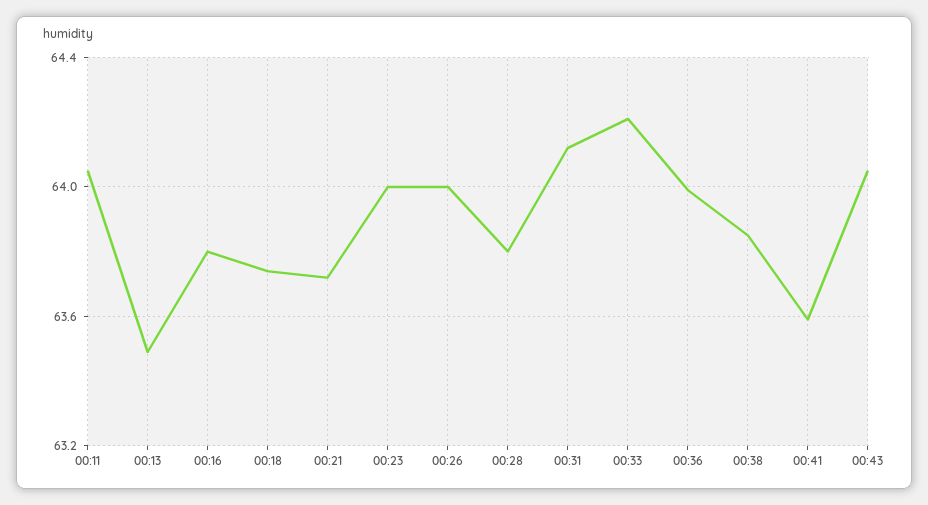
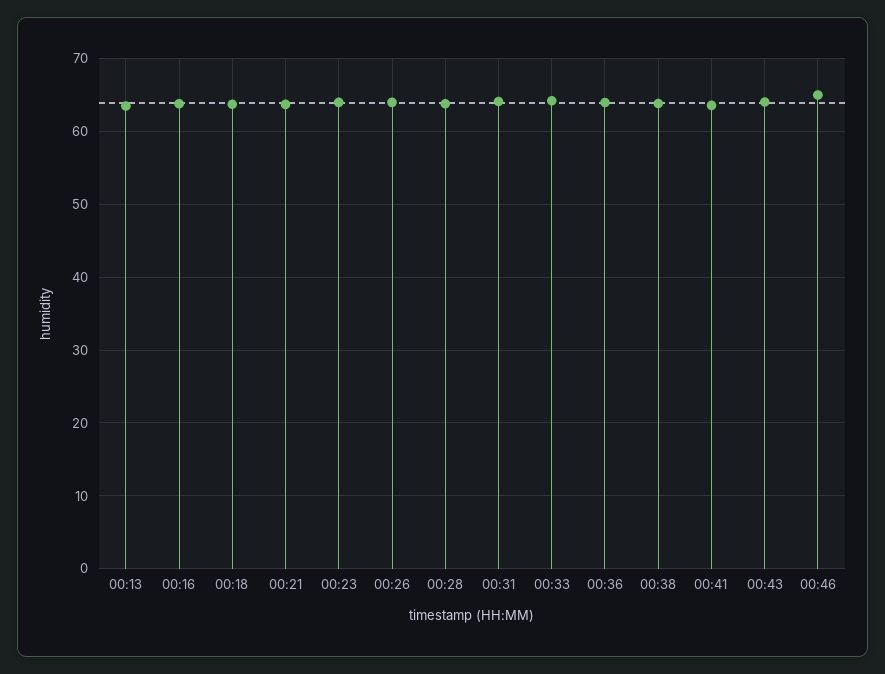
00:11: 64.05 -> none
00:46: none -> 65

